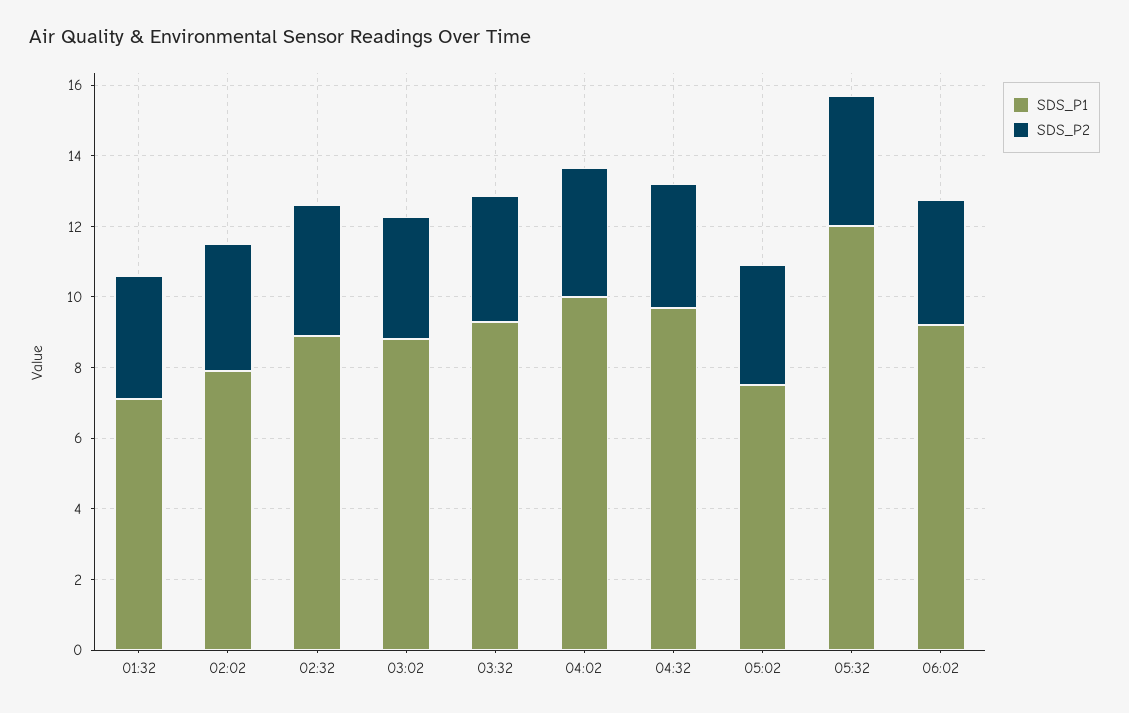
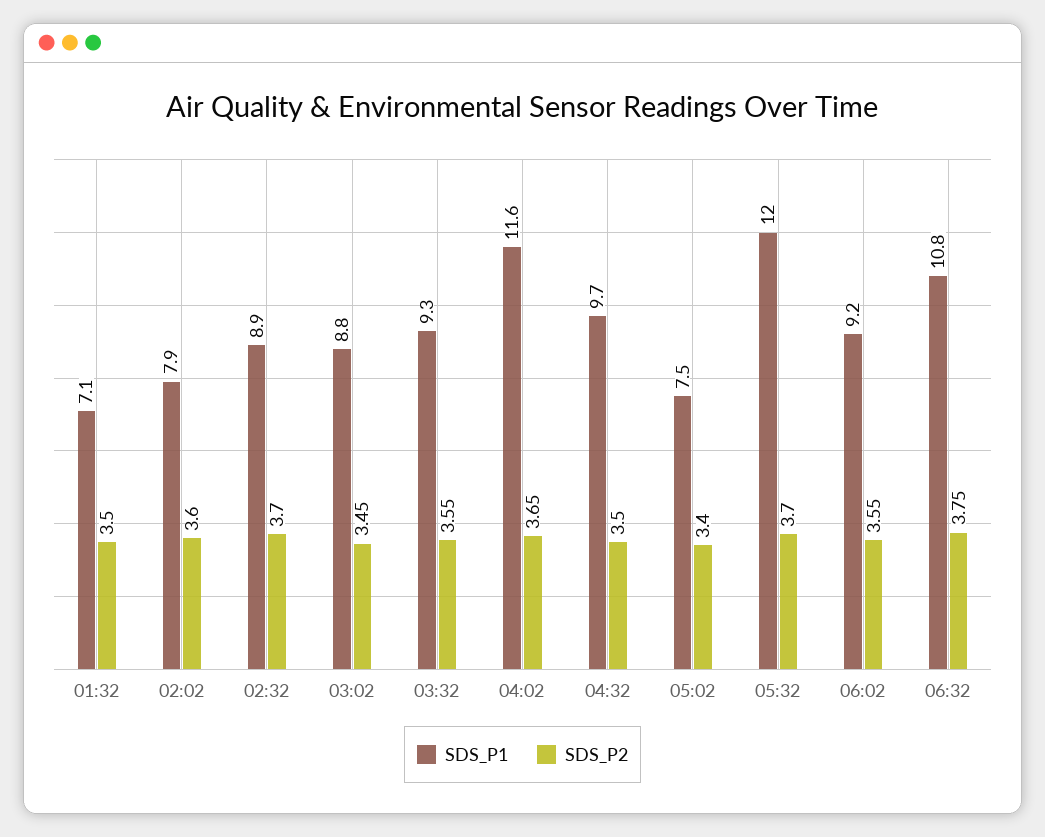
SDS_P1, 04:02: 10 -> 11.6
SDS_P1, 06:32: none -> 10.8
SDS_P2, 06:32: none -> 3.75

